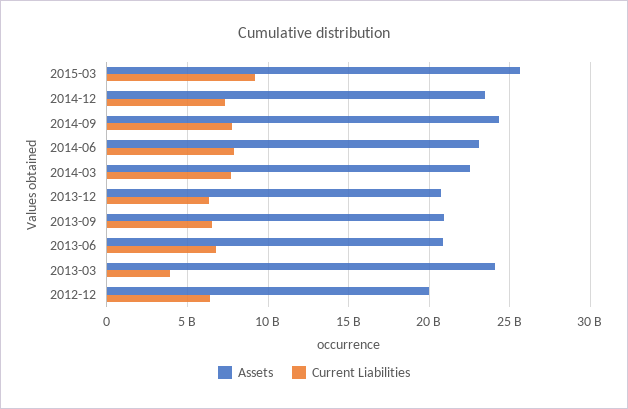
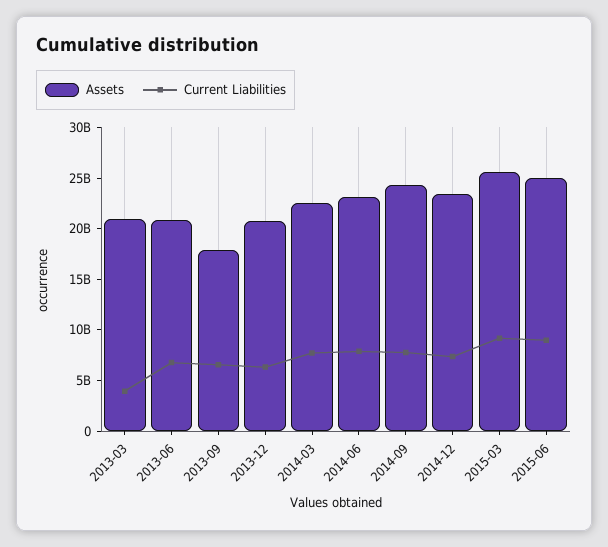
Assets, 2013-09: 21000000000 -> 18000000000
Assets, 2013-03: 24000000000 -> 21000000000
Assets, 2012-12: 20000000000 -> none
Current Liabilities, 2012-12: 6500000000 -> none
Assets, 2015-06: none -> 25000000000
Current Liabilities, 2015-06: none -> 9000000000

